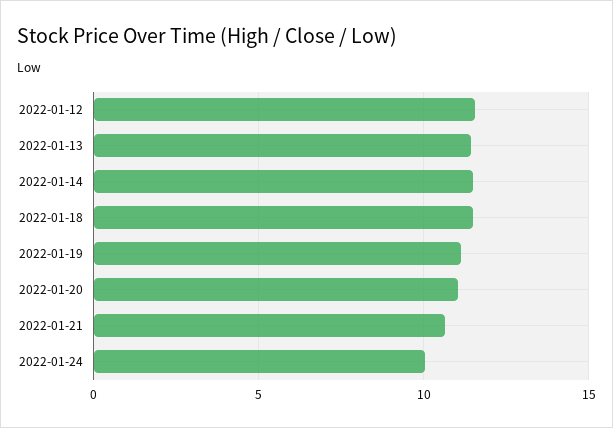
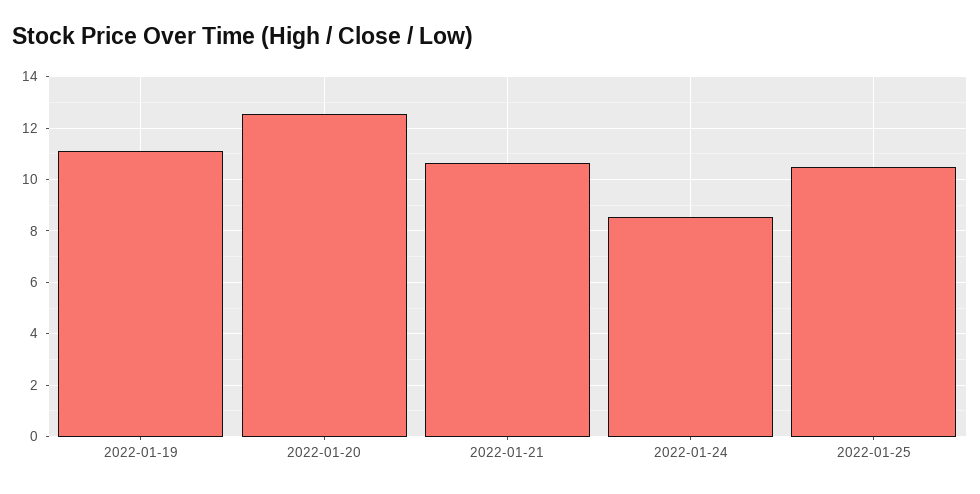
2022-01-12: 11.5 -> none
2022-01-13: 11.5 -> none
2022-01-14: 11.5 -> none
2022-01-18: 11.5 -> none
2022-01-20: 11 -> 12.5
2022-01-24: 10 -> 8.5
2022-01-25: none -> 10.5

